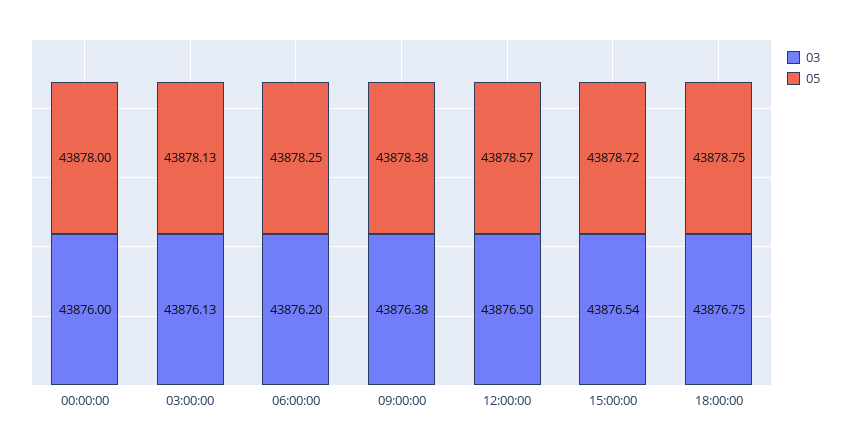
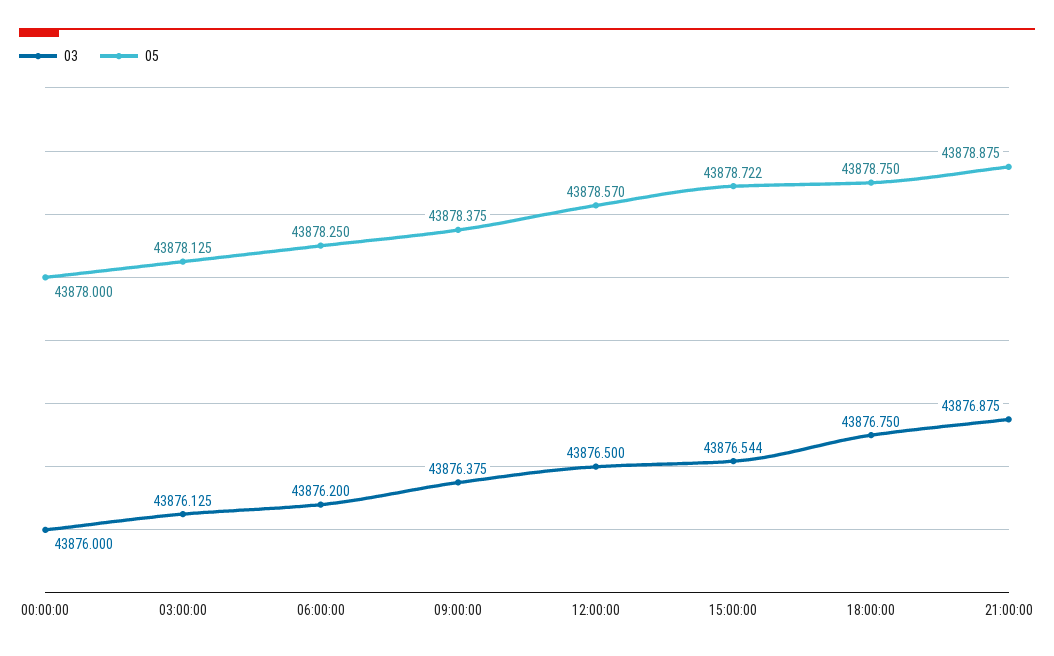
03, 21:00:00: none -> 43876.875
05, 21:00:00: none -> 43878.875

